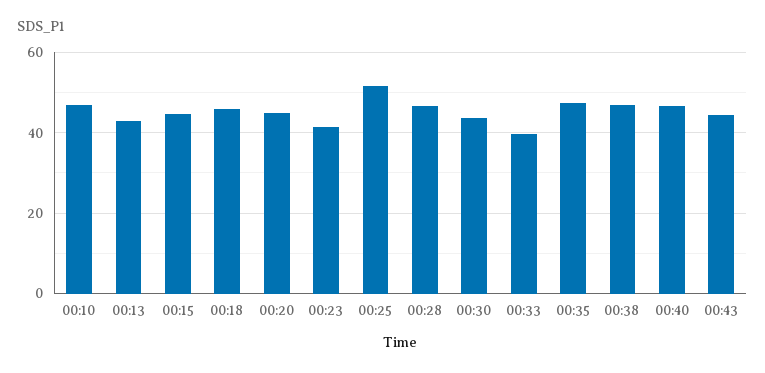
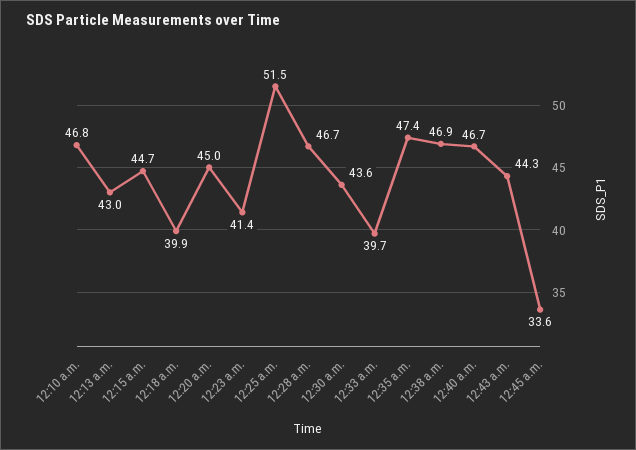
00:18: 46 -> 39.9
12:45 a.m.: none -> 33.6

